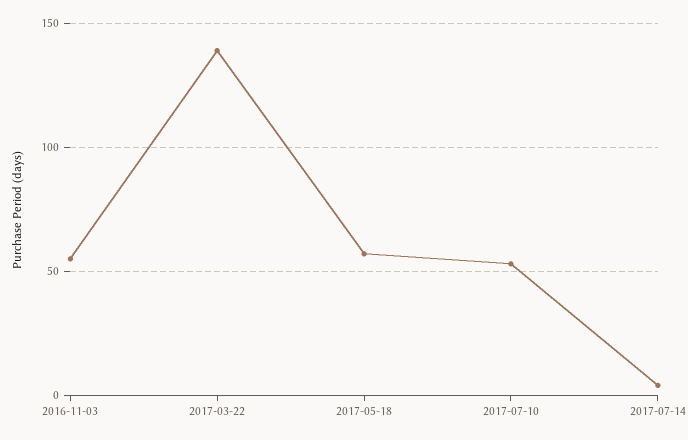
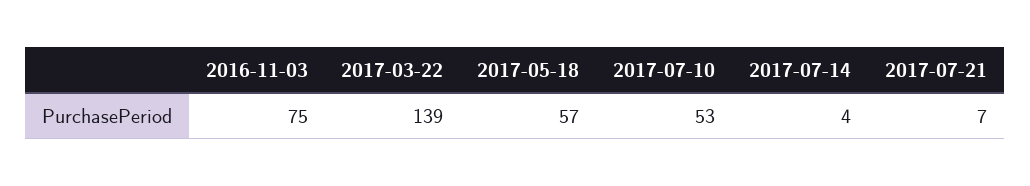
2016-11-03: 55 -> 75
2017-07-21: none -> 7

